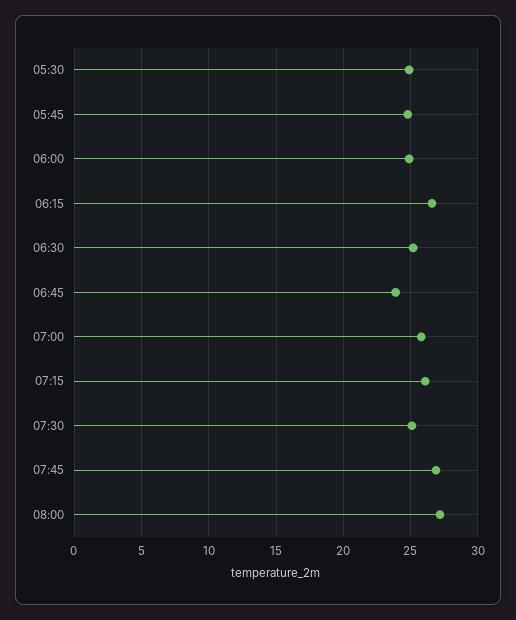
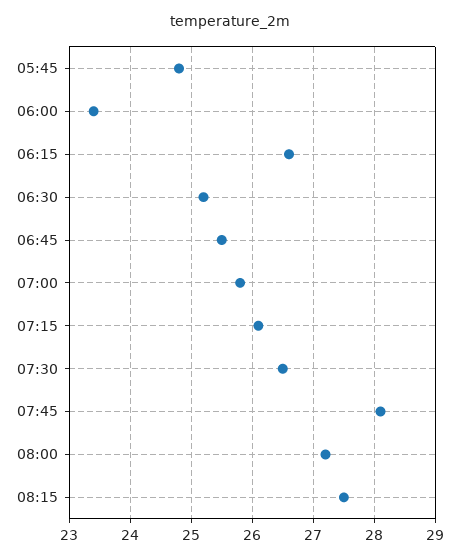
05:30: 25 -> none
06:00: 25 -> 23.4
06:45: 24 -> 25.5
07:30: 25 -> 26.5
07:45: 27 -> 28.1
08:15: none -> 27.5

